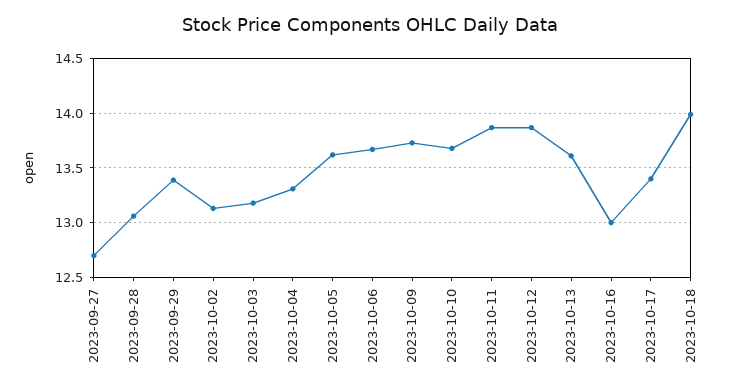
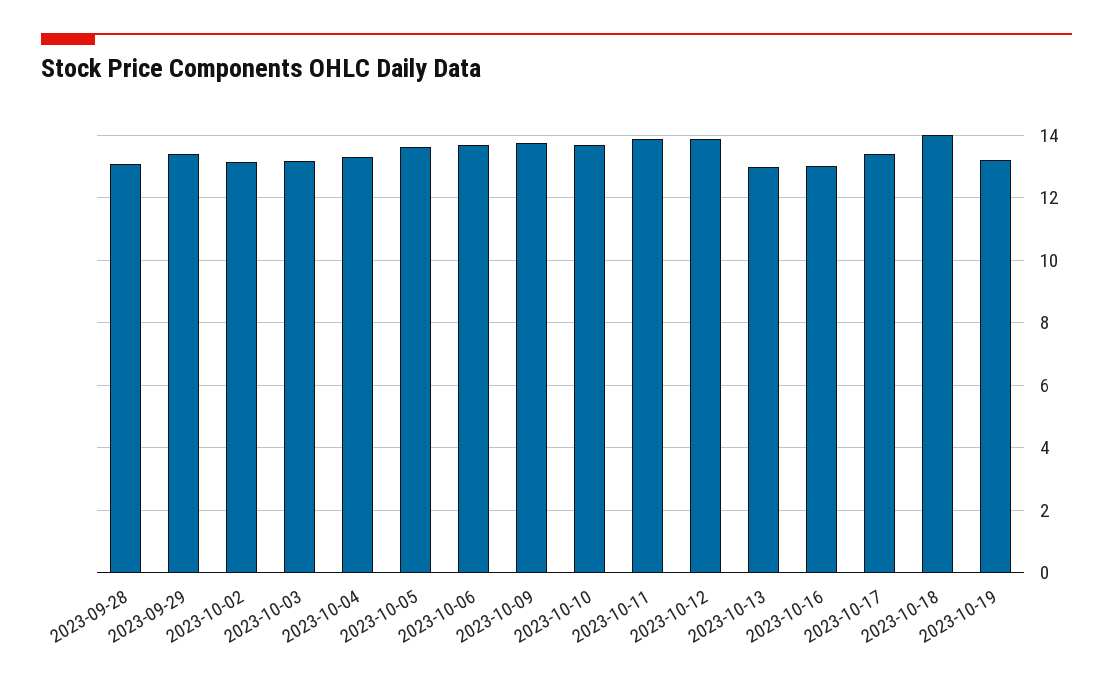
2023-09-27: 12.7 -> none
2023-10-13: 13.6 -> 13
2023-10-19: none -> 13.2

